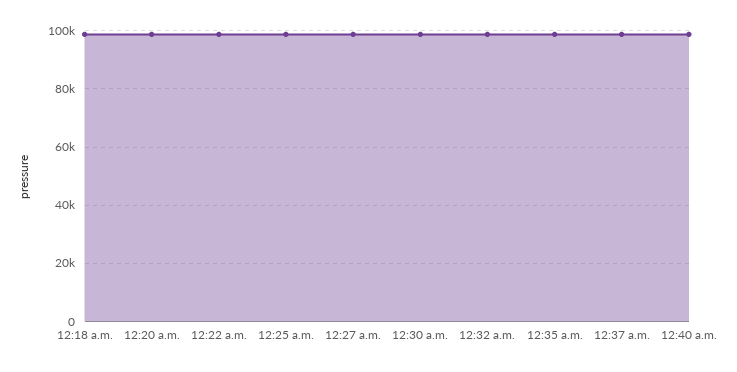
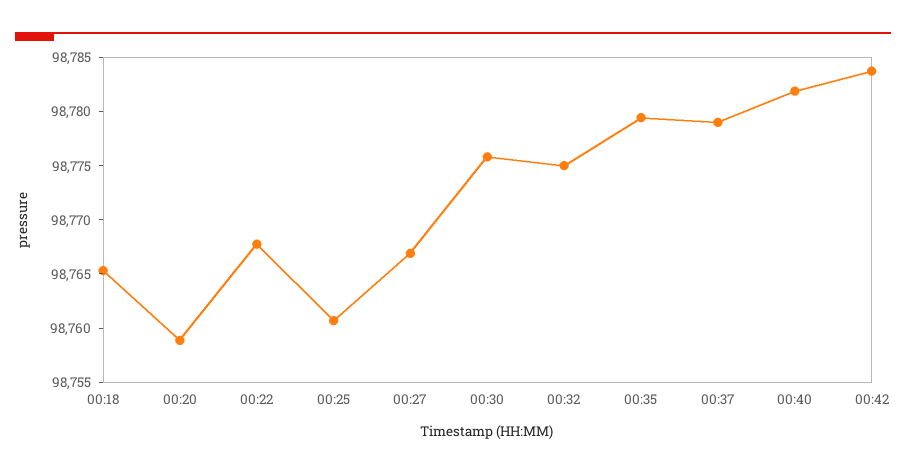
00:42: none -> 98784

